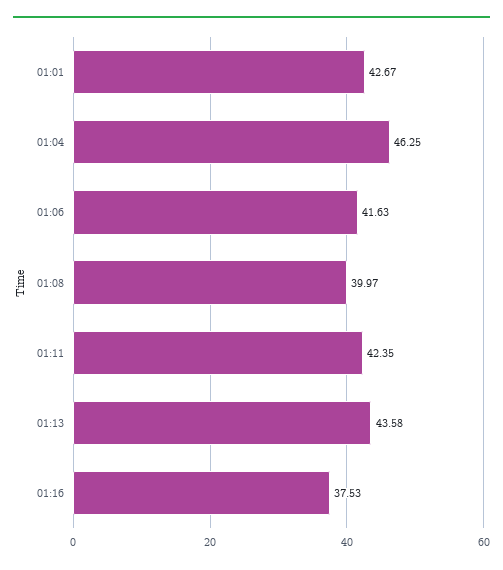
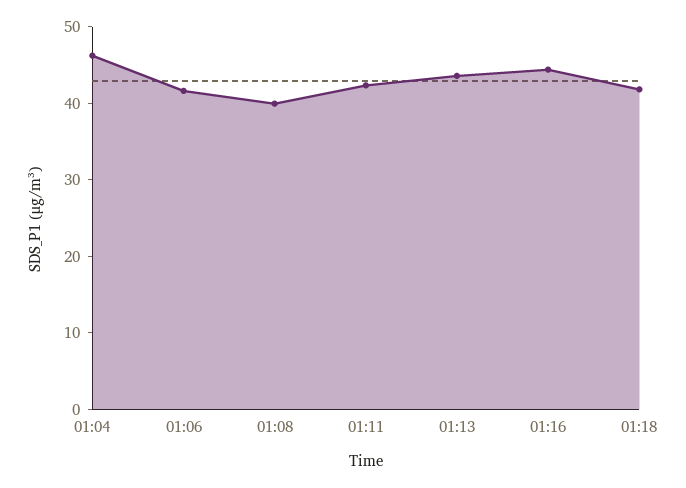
01:01: 42.67 -> none
01:16: 37.53 -> 44
01:18: none -> 42

